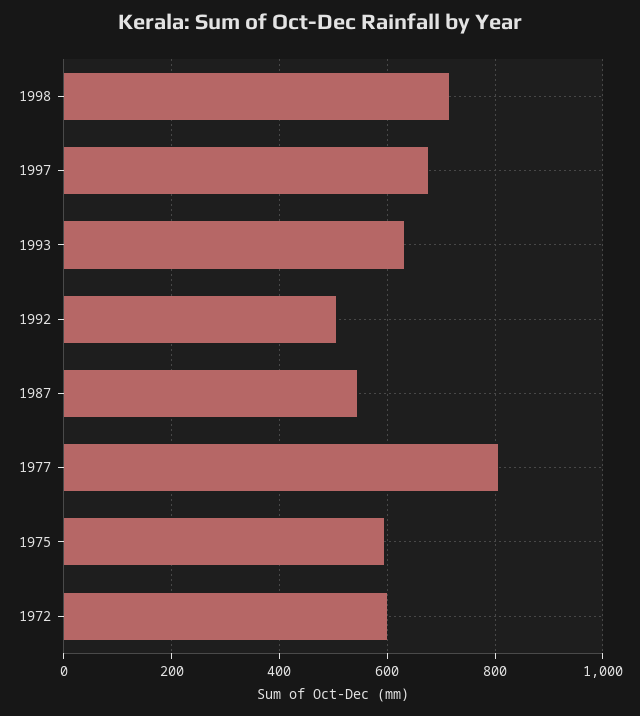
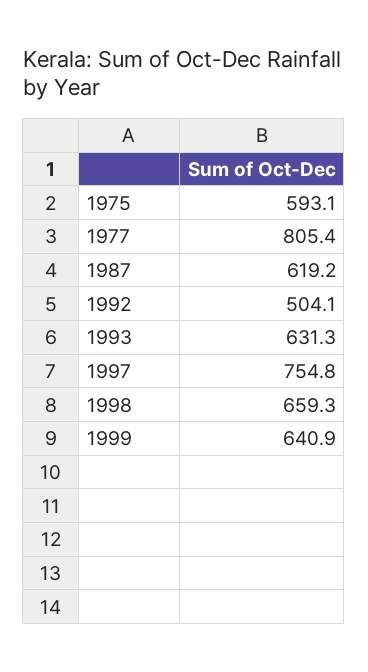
1998: 720 -> 659.3
1997: 680 -> 754.8
1987: 540 -> 619.2
1972: 600 -> none
1999: none -> 640.9

